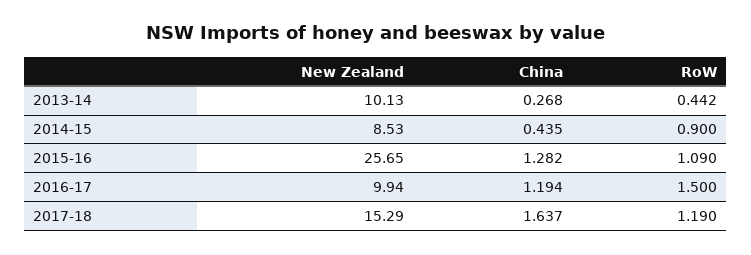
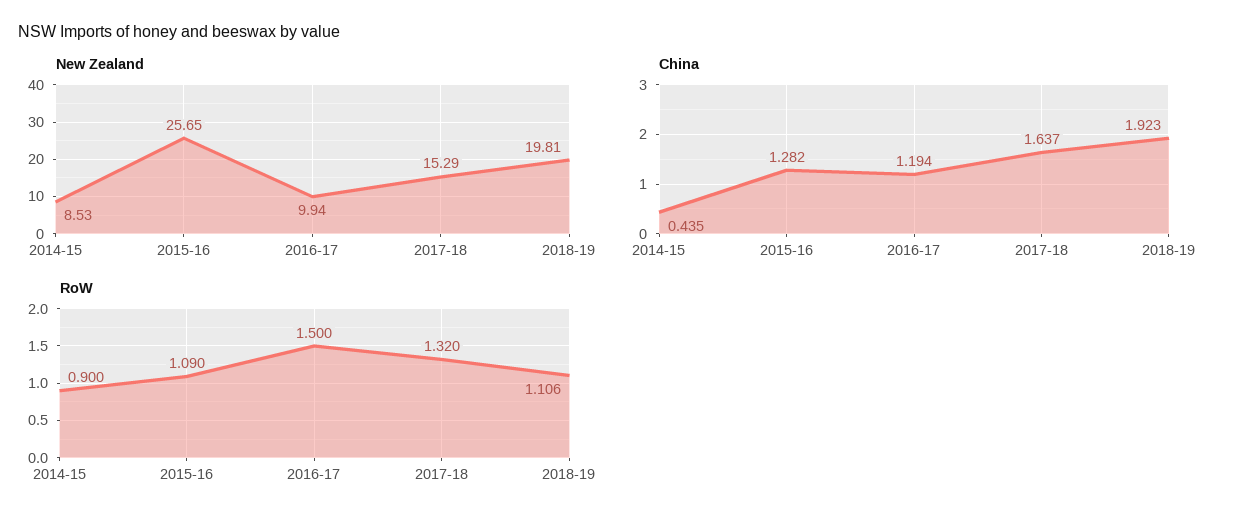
New Zealand, 2013-14: 10.13 -> none
China, 2013-14: 0.268 -> none
RoW, 2013-14: 0.442 -> none
RoW, 2017-18: 1.19 -> 1.32
New Zealand, 2018-19: none -> 19.81
China, 2018-19: none -> 1.923
RoW, 2018-19: none -> 1.106

